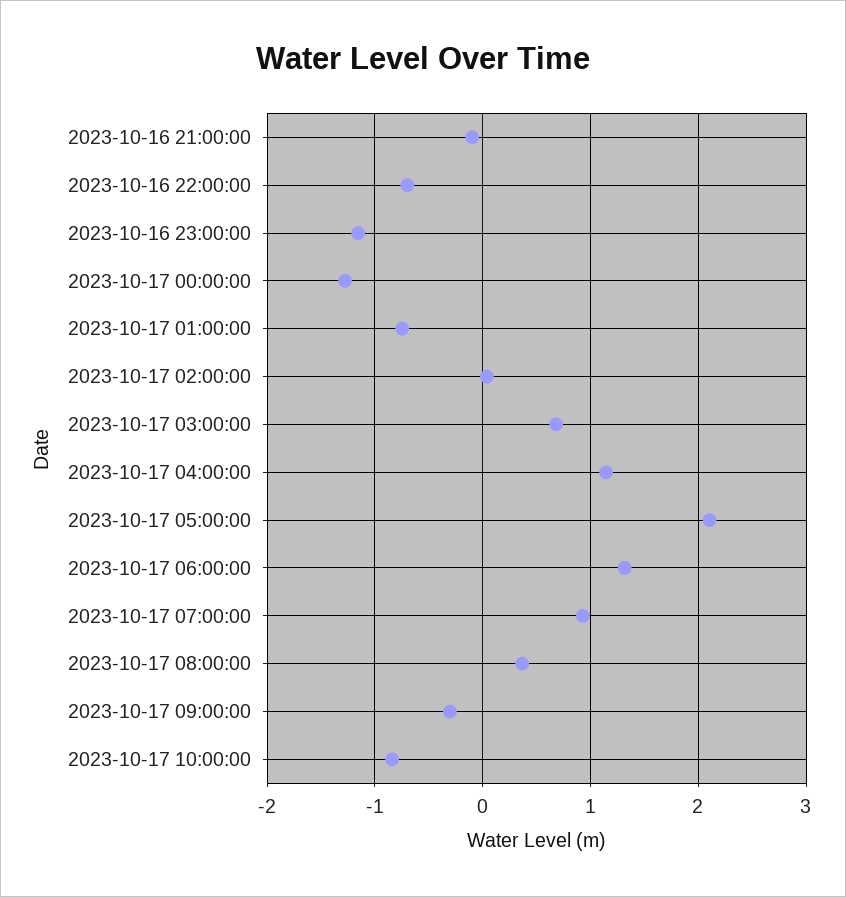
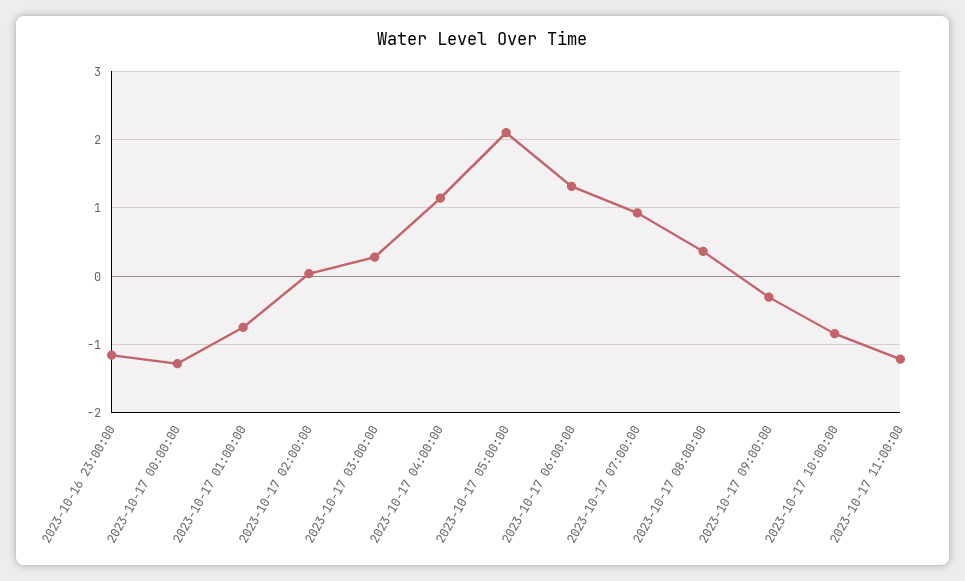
2023-10-16 21:00:00: -0.1 -> none
2023-10-16 22:00:00: -0.7 -> none
2023-10-17 03:00:00: 0.7 -> 0.3
2023-10-17 11:00:00: none -> -1.2

